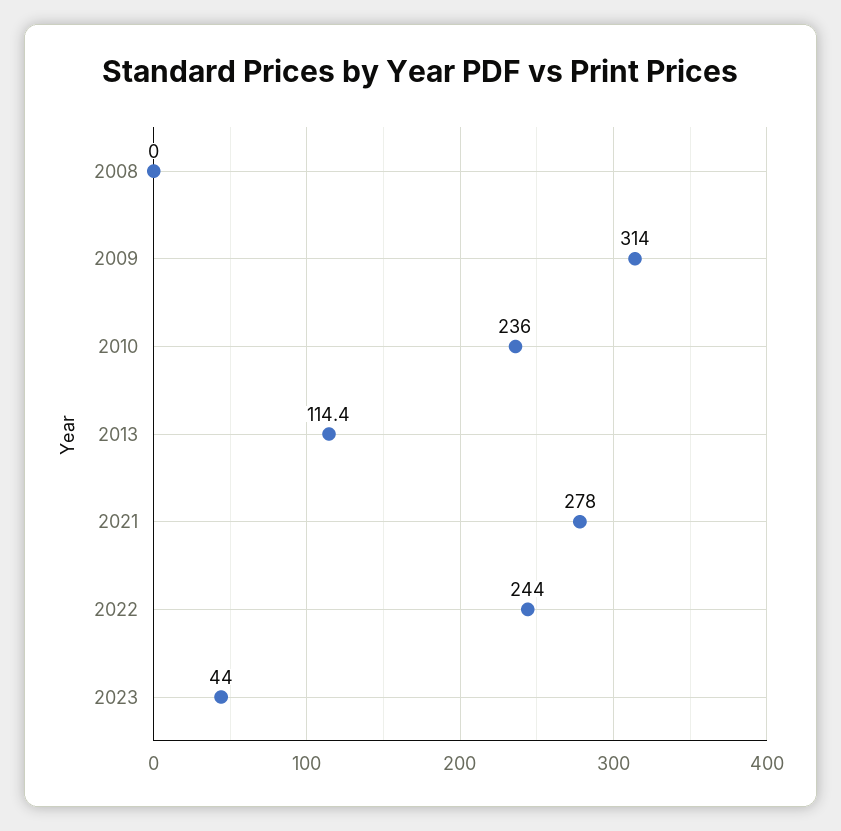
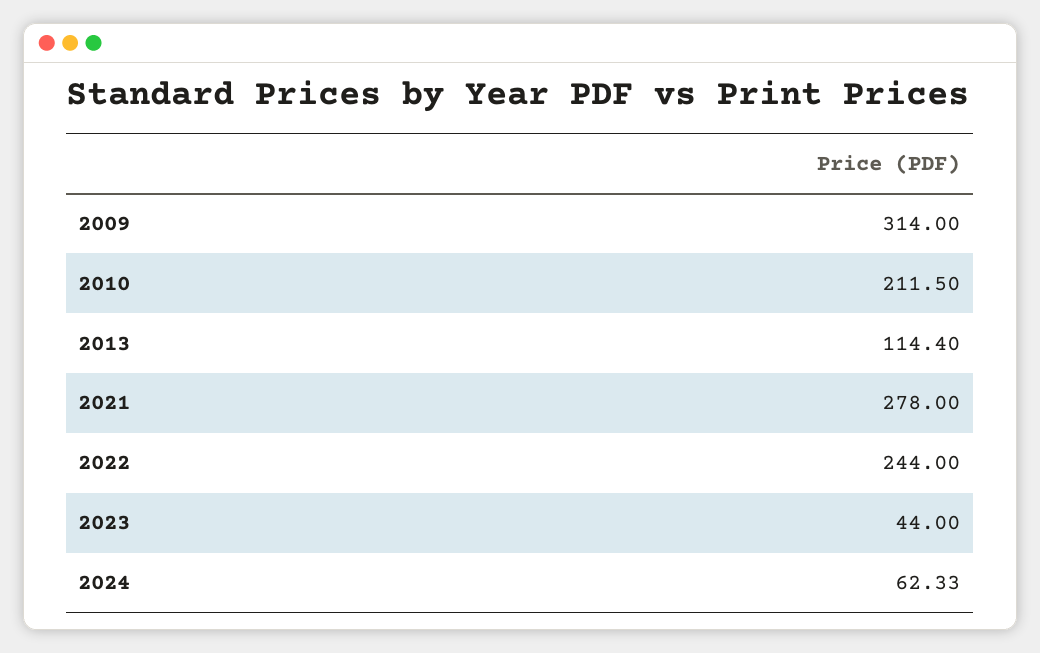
2008: 0 -> none
2010: 236 -> 211.5
2024: none -> 62.33

